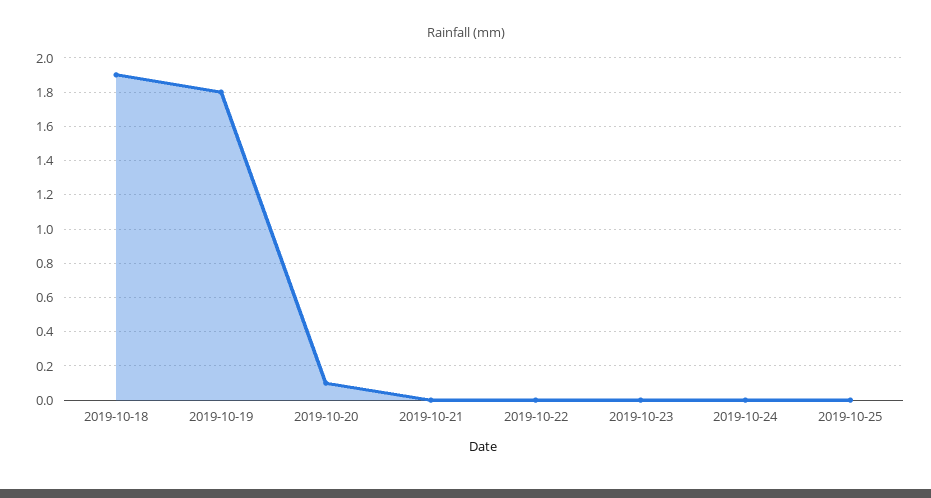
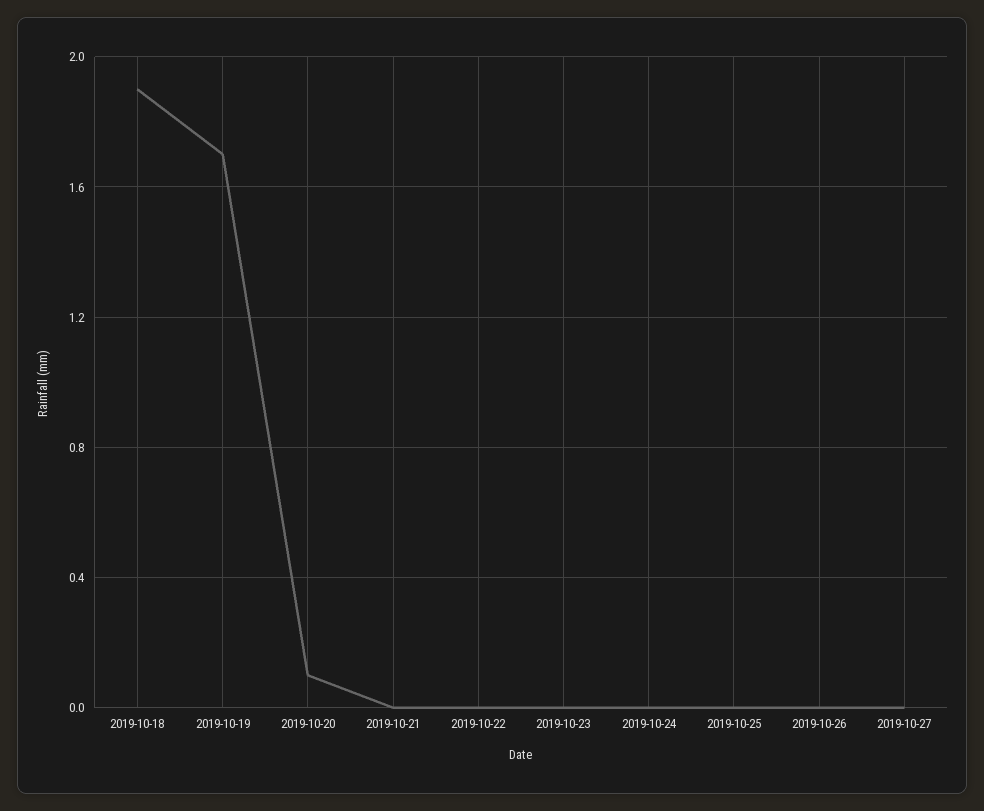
2019-10-19: 1.8 -> 1.7
2019-10-26: none -> 0
2019-10-27: none -> 0

